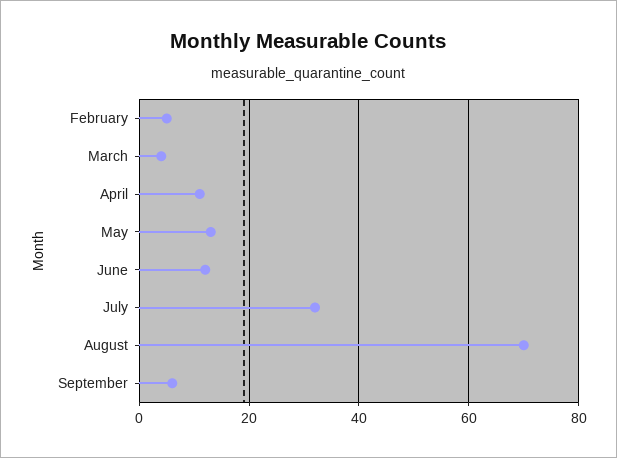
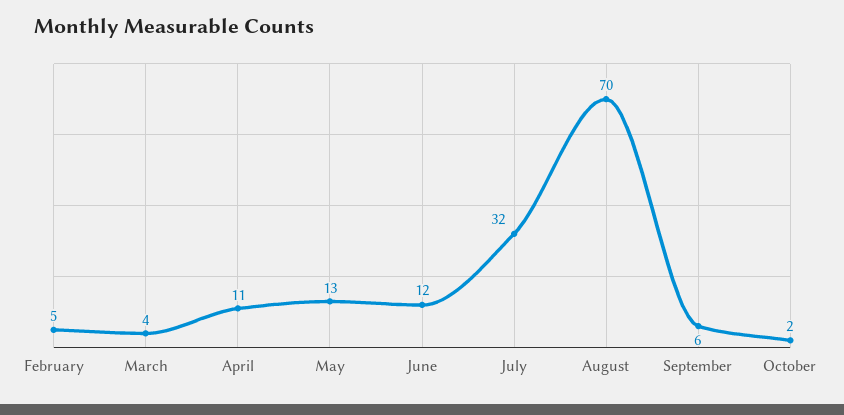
October: none -> 2

